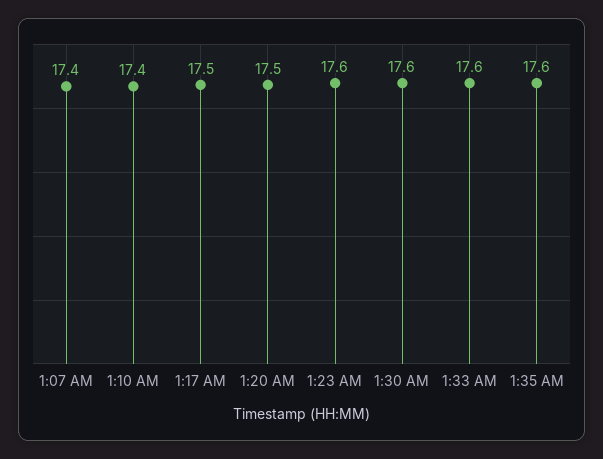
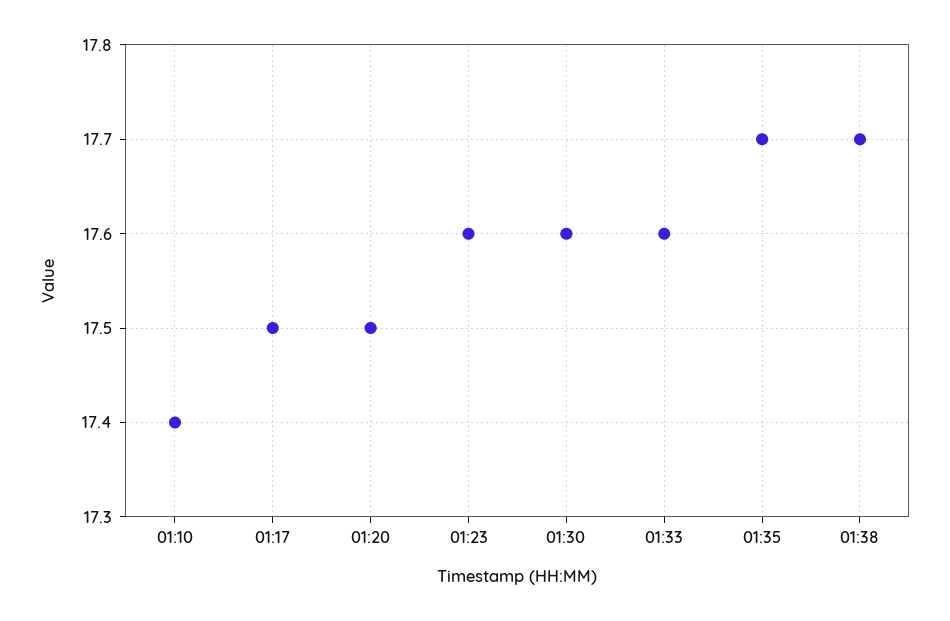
1:07 AM: 17.4 -> none
1:35 AM: 17.6 -> 17.7
01:38: none -> 17.7

